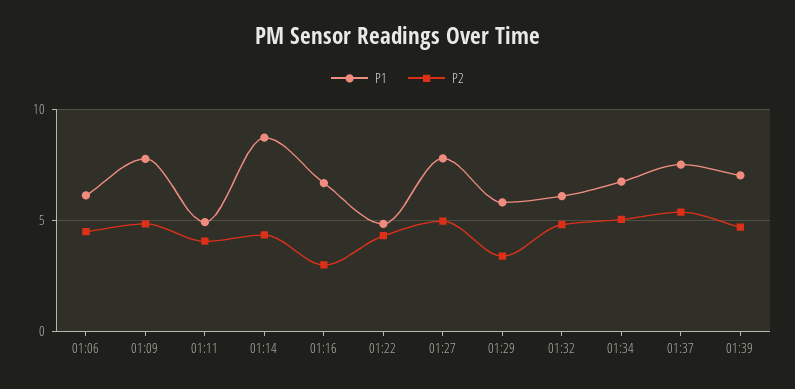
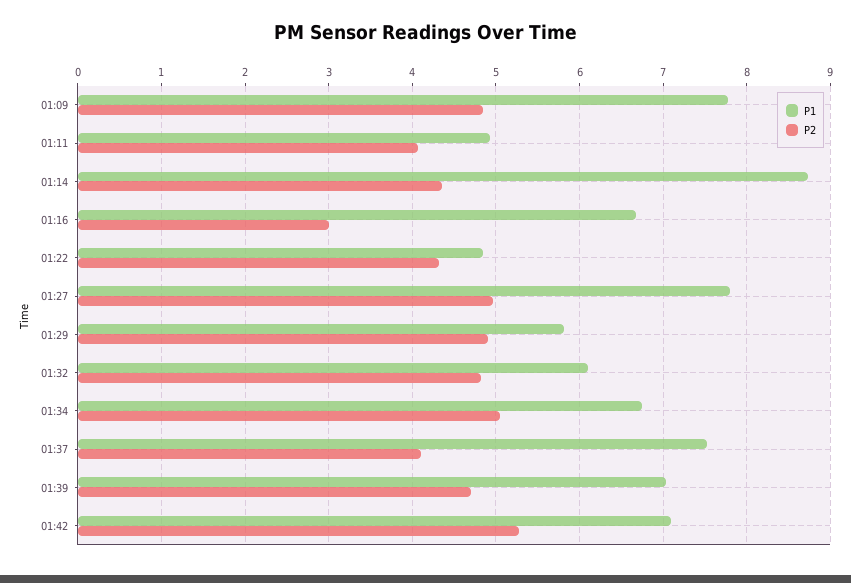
P1, 01:06: 6 -> none
P2, 01:06: 4.5 -> none
P2, 01:29: 3.5 -> 4.9
P2, 01:37: 5.5 -> 4.1
P1, 01:42: none -> 7.1
P2, 01:42: none -> 5.3

